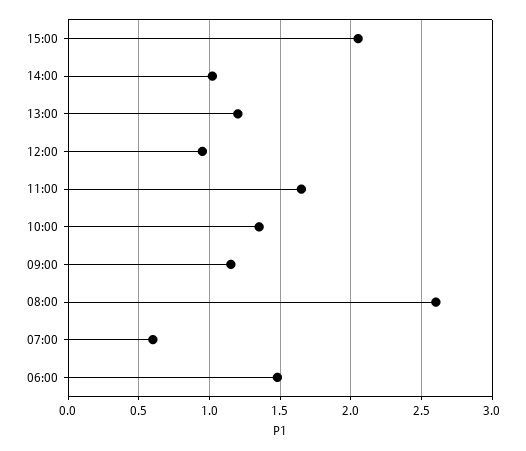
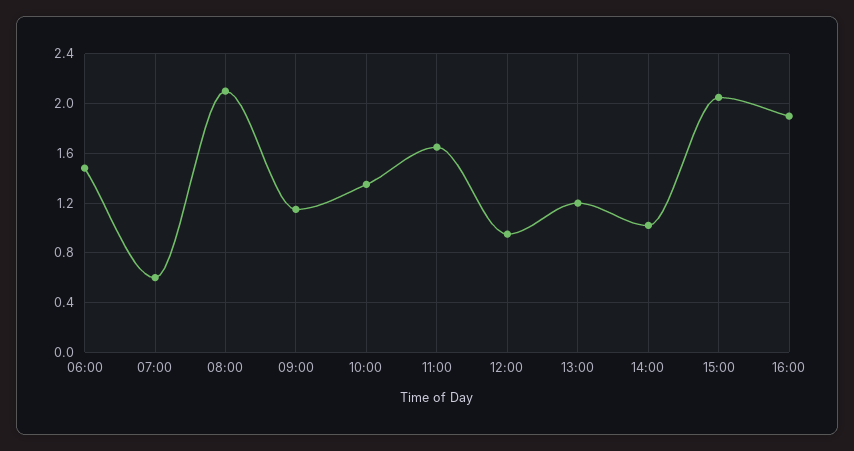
08:00: 2.6 -> 2.1
16:00: none -> 1.9

